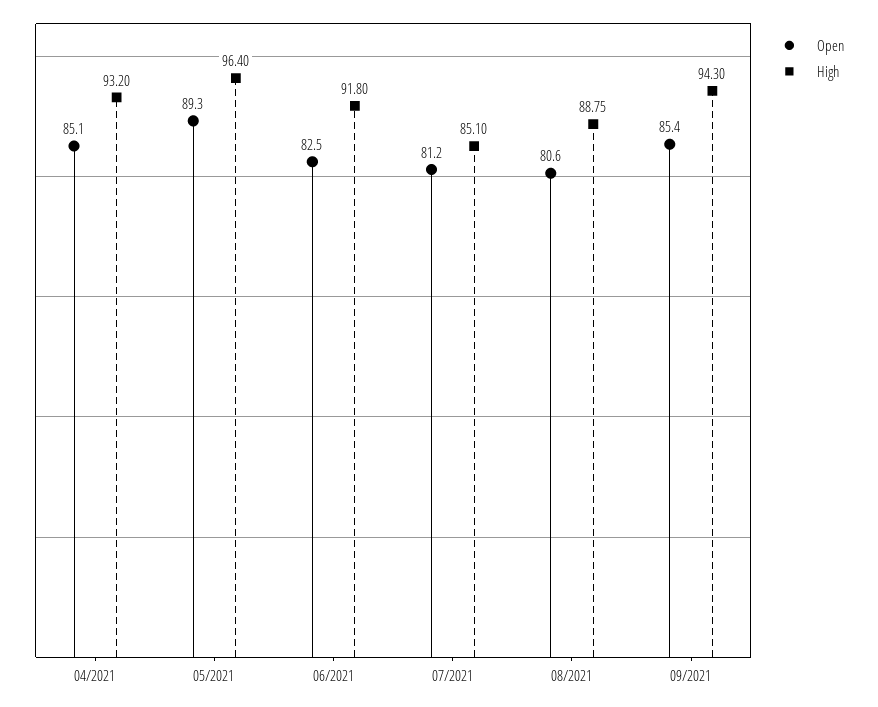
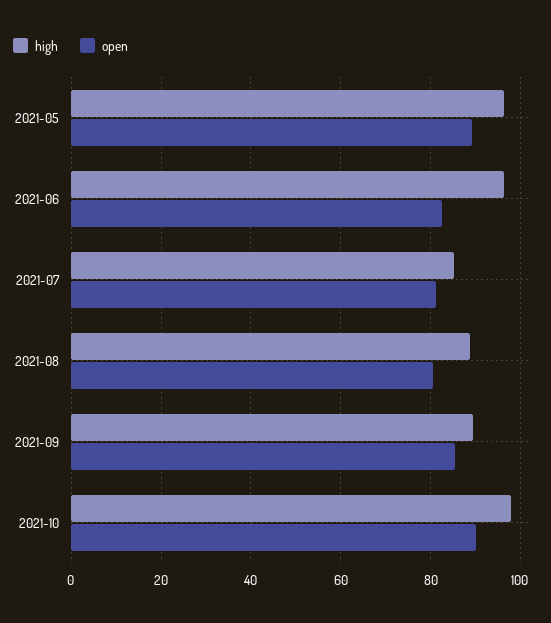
Open, 04/2021: 85.1 -> none
High, 04/2021: 93.2 -> none
High, 06/2021: 91.8 -> 96
High, 09/2021: 94.3 -> 90
High, 2021-10: none -> 98
Open, 2021-10: none -> 90

